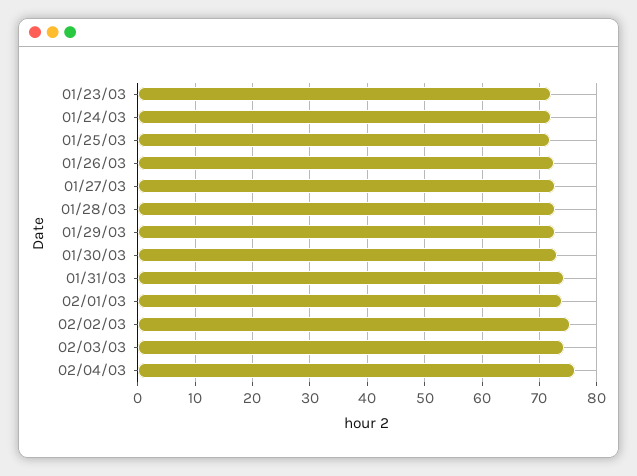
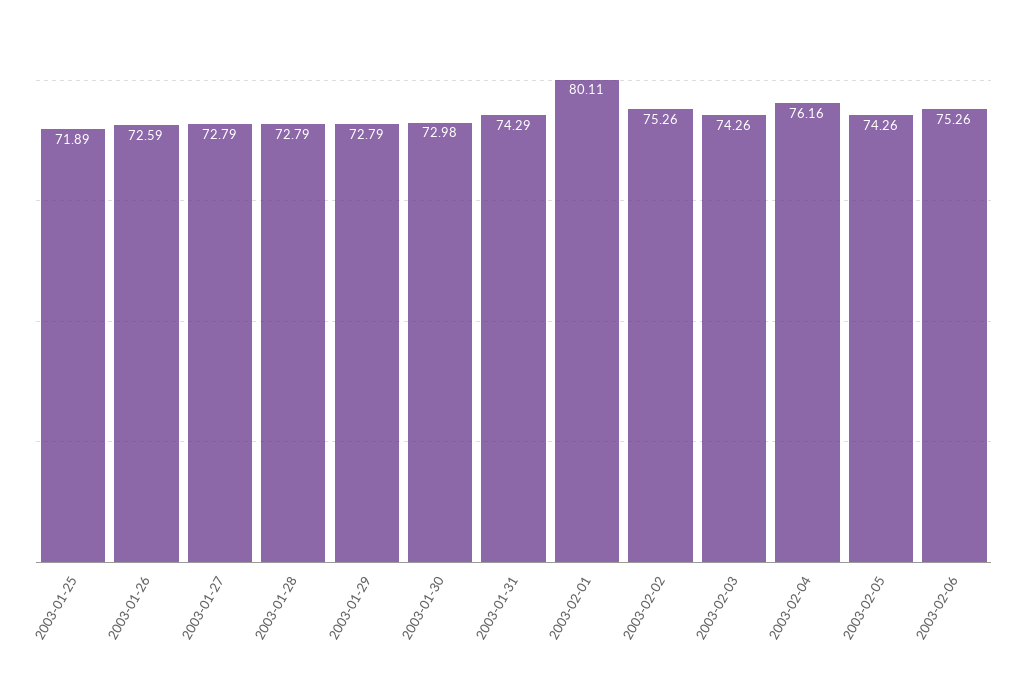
01/23/03: 72 -> none
01/24/03: 72 -> none
02/01/03: 74 -> 80.11
2003-02-05: none -> 74.26
2003-02-06: none -> 75.26

